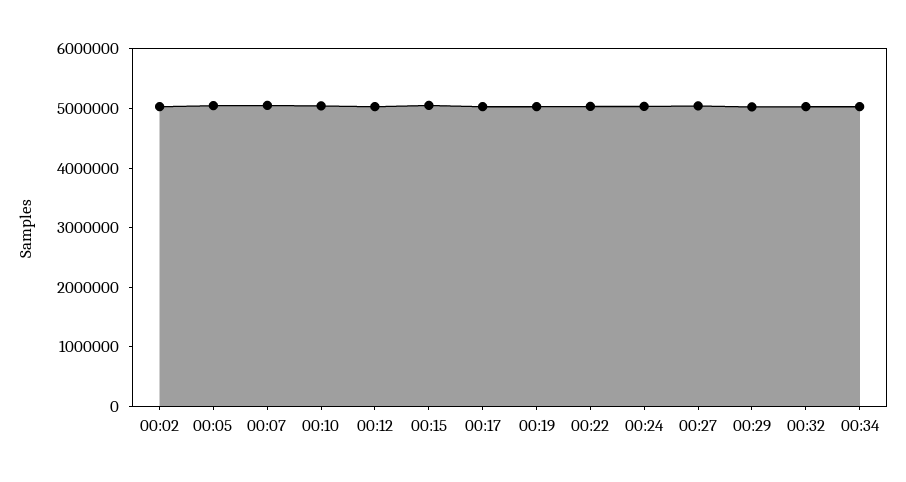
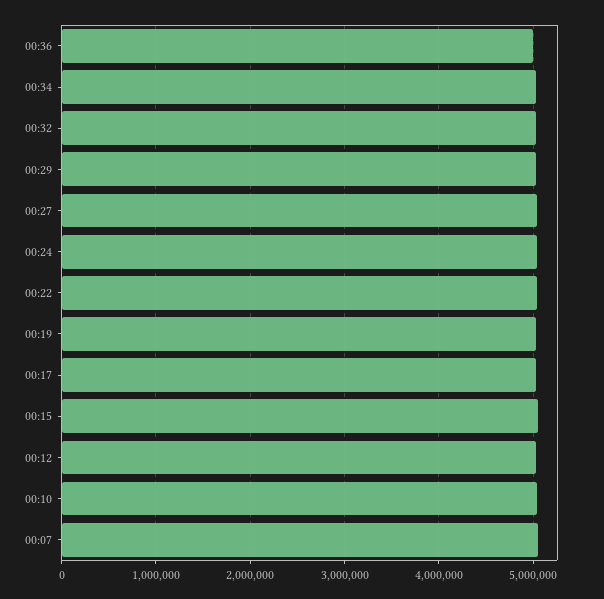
00:02: 5000000 -> none
00:05: 5000000 -> none
00:36: none -> 5000000

